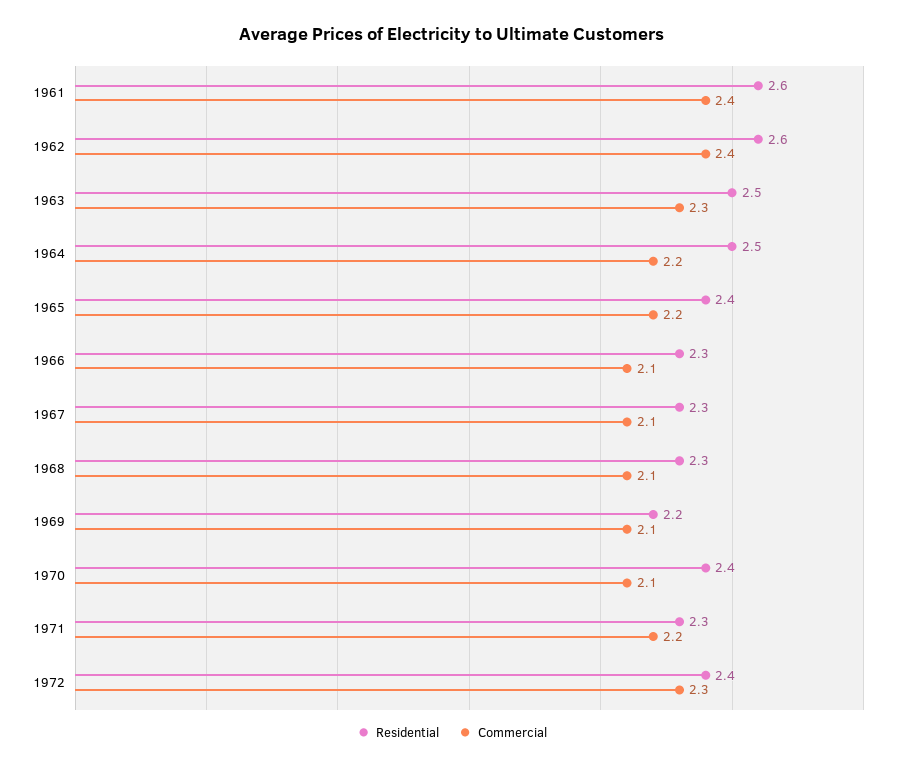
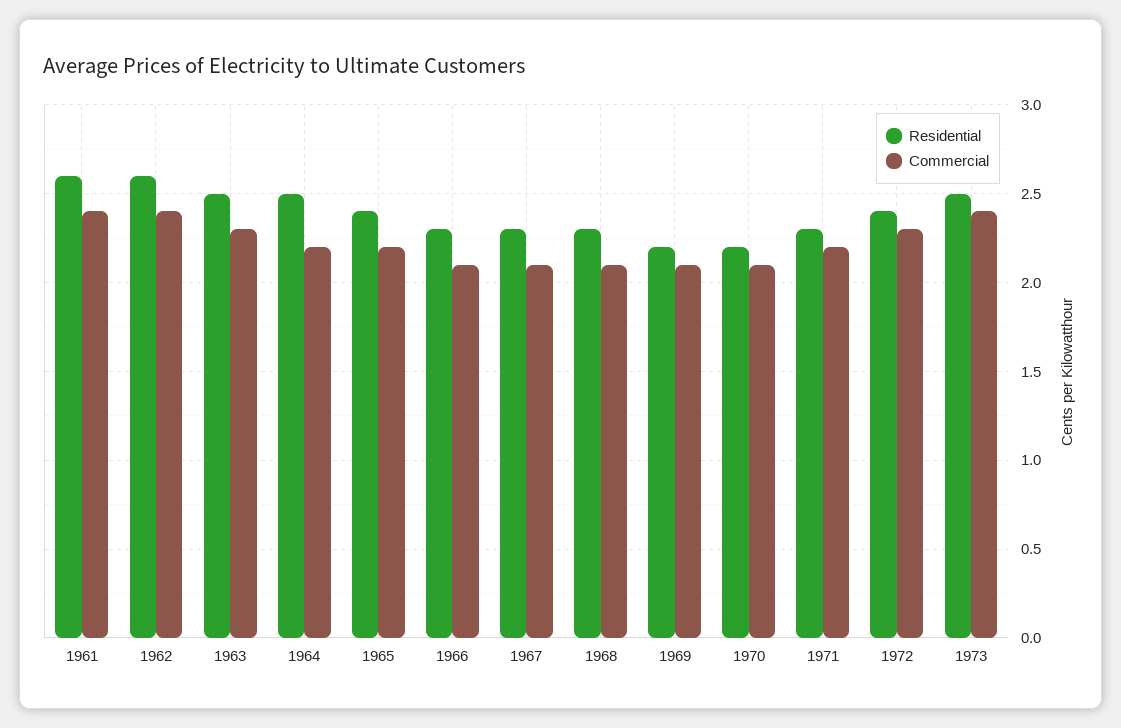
Residential, 1970: 2.4 -> 2.2
Residential, 1973: none -> 2.5
Commercial, 1973: none -> 2.4

